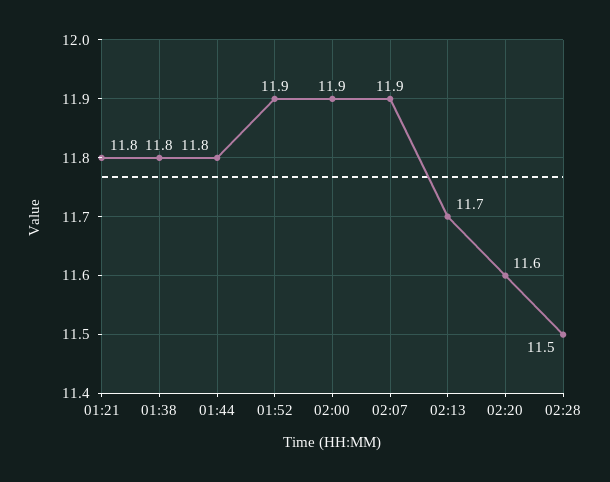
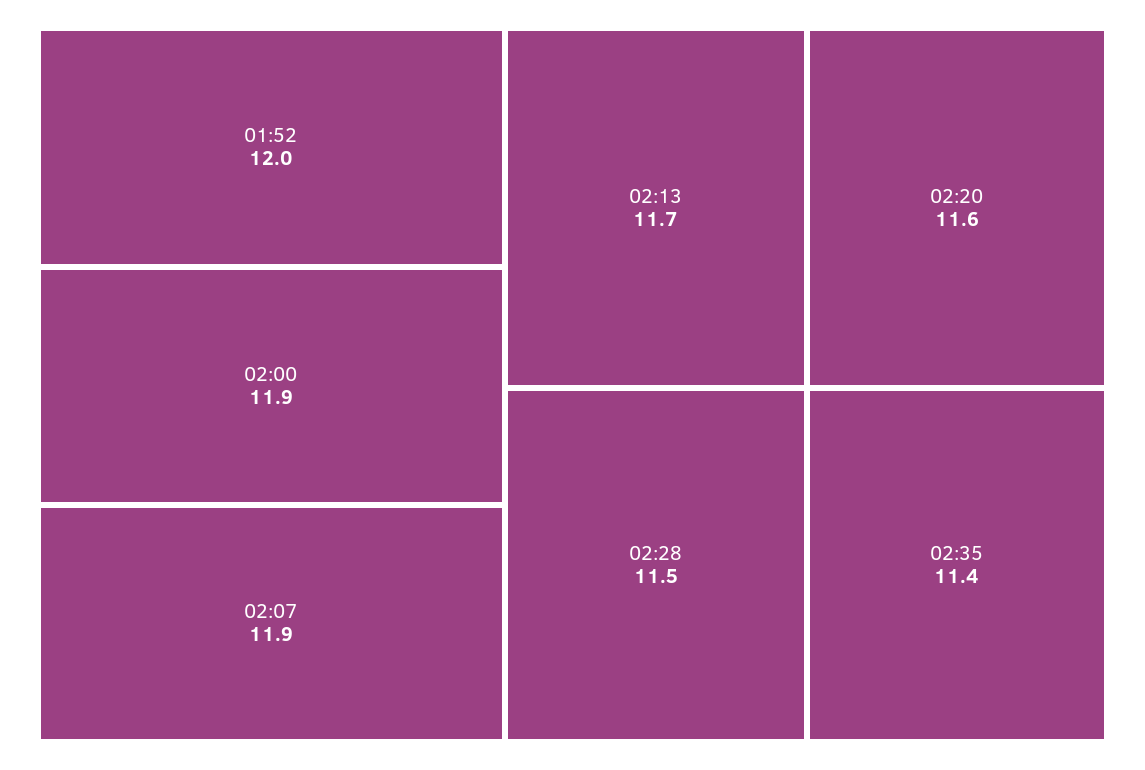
01:21: 11.8 -> none
01:38: 11.8 -> none
01:44: 11.8 -> none
01:52: 11.9 -> 12
02:35: none -> 11.4

